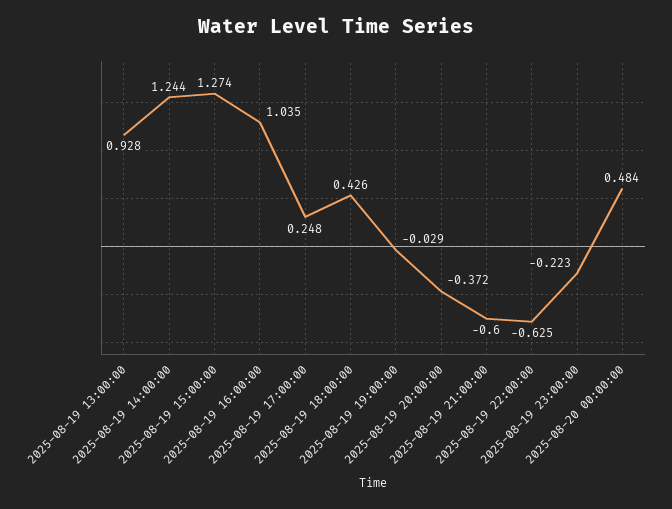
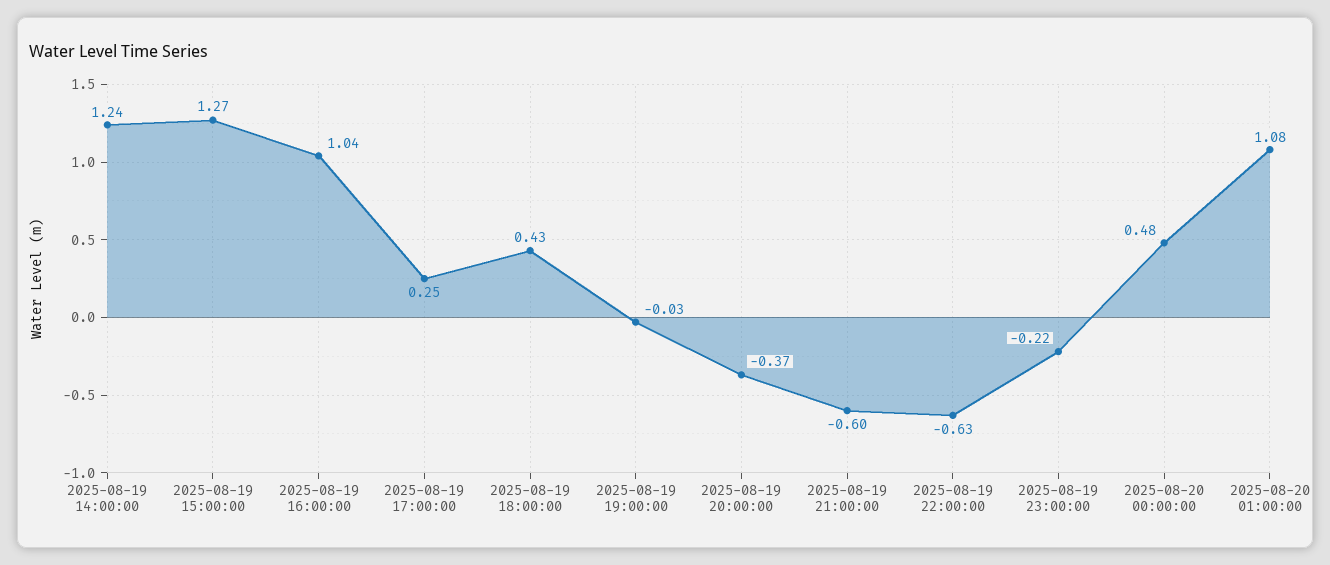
2025-08-19 13:00:00: 0.928 -> none
2025-08-20 01:00:00: none -> 1.08

